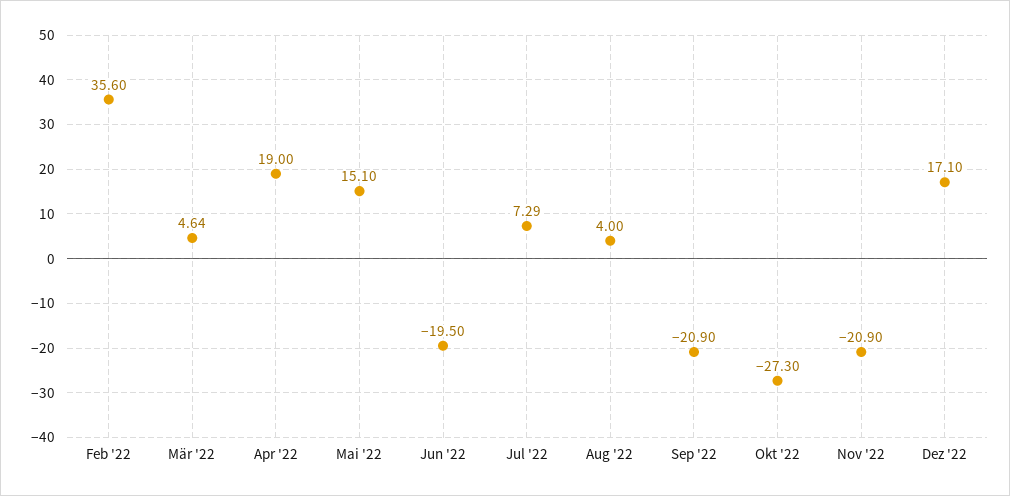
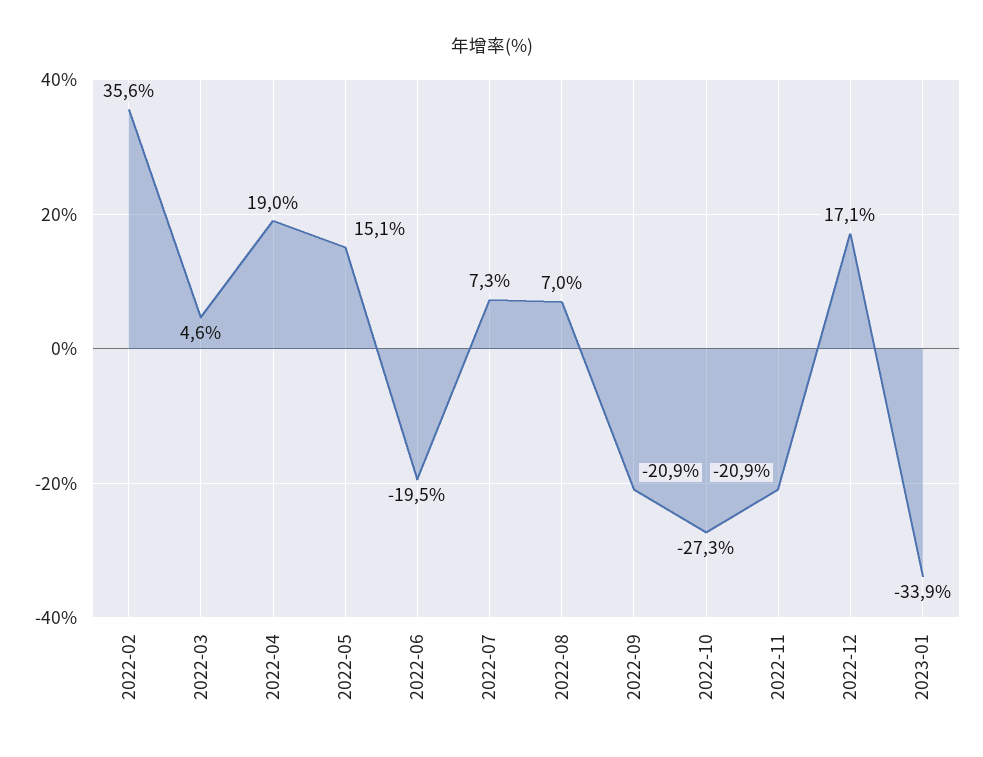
Aug '22: 4 -> 7
2023-01: none -> -33.9

